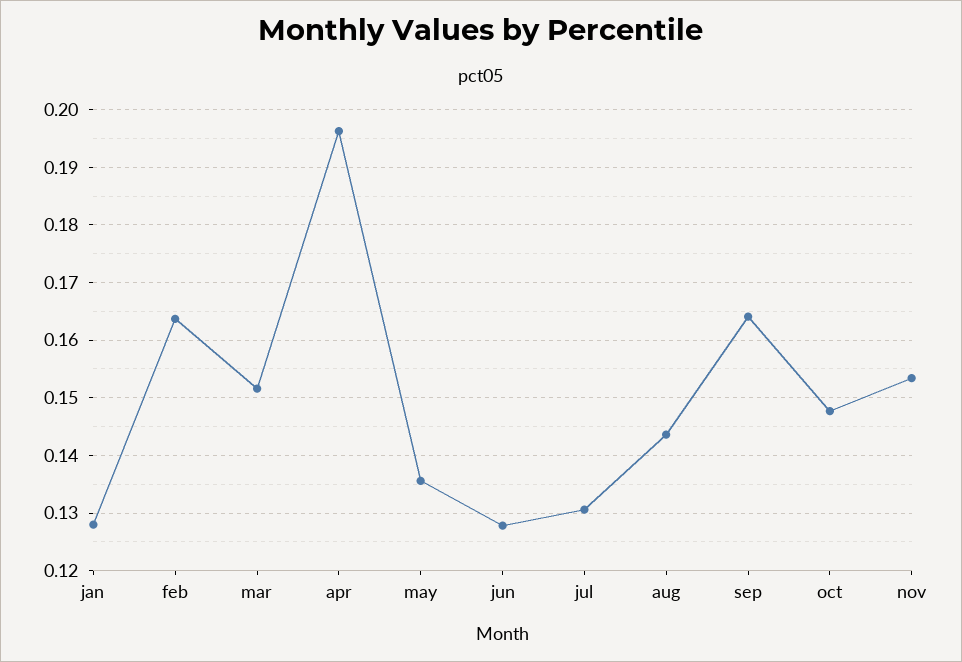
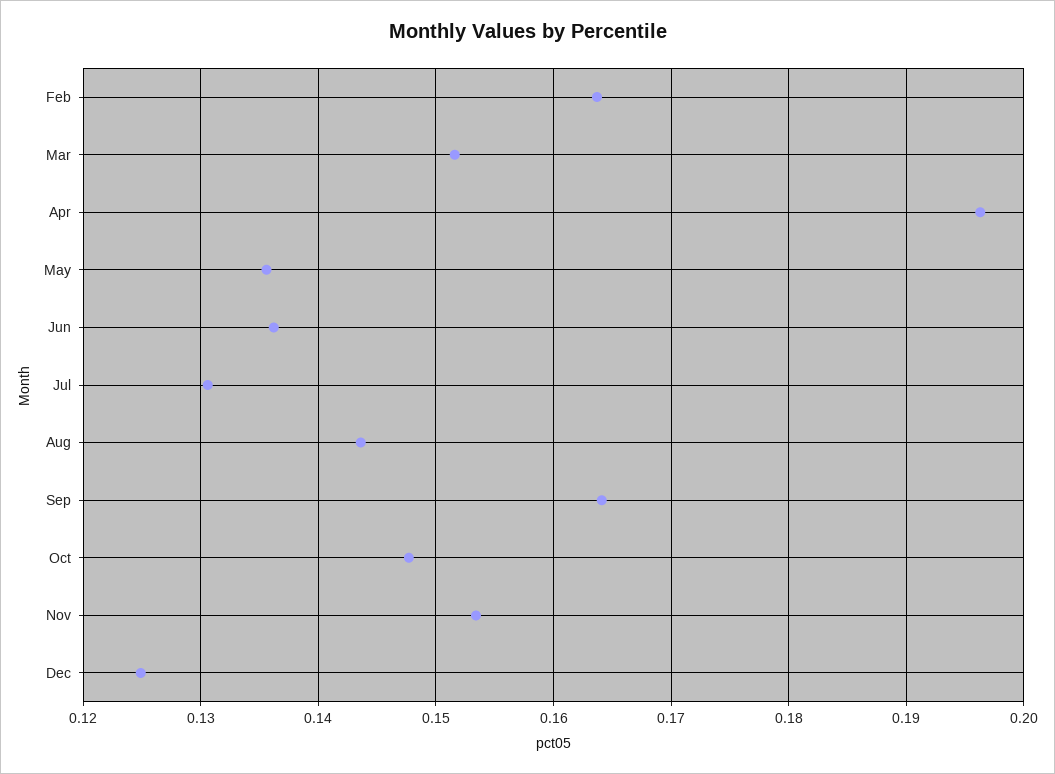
jan: 0.128 -> none
jun: 0.128 -> 0.136
Dec: none -> 0.125

